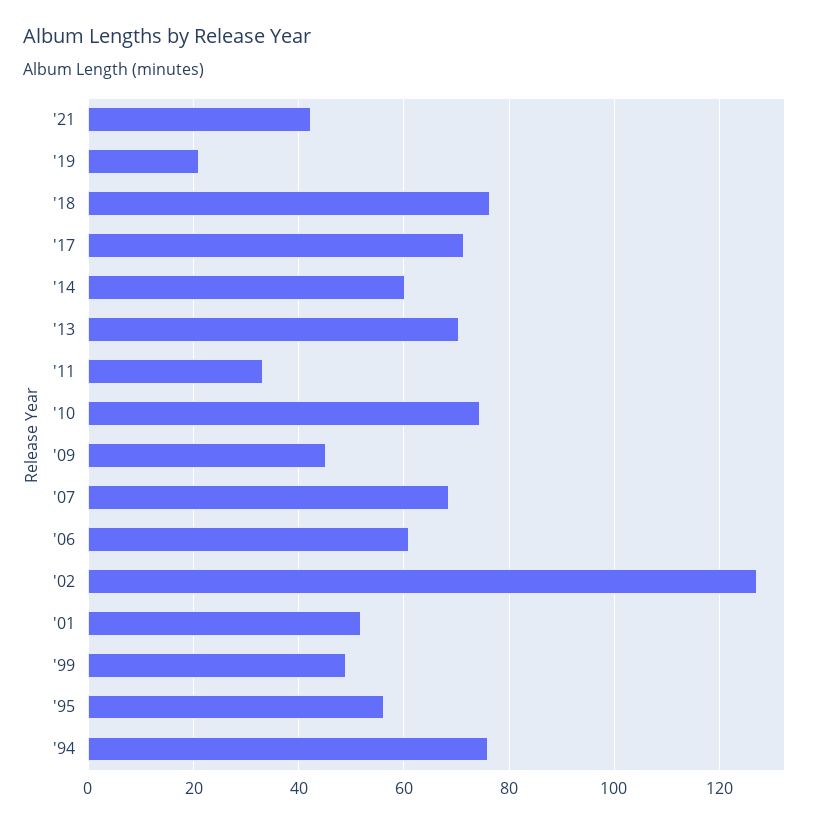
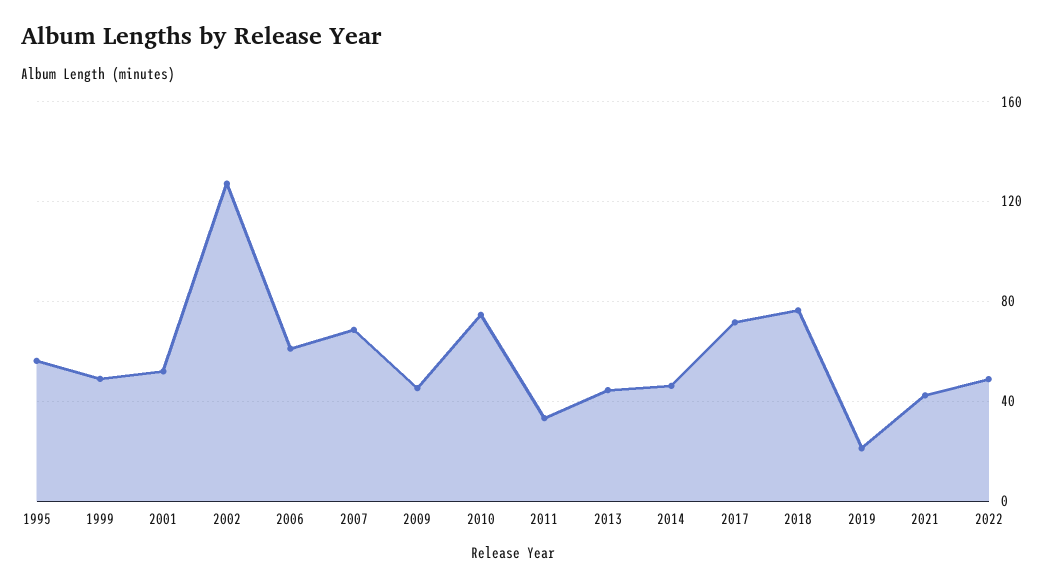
'14: 60 -> 45
'13: 70 -> 45
'94: 76 -> none
2022: none -> 50

